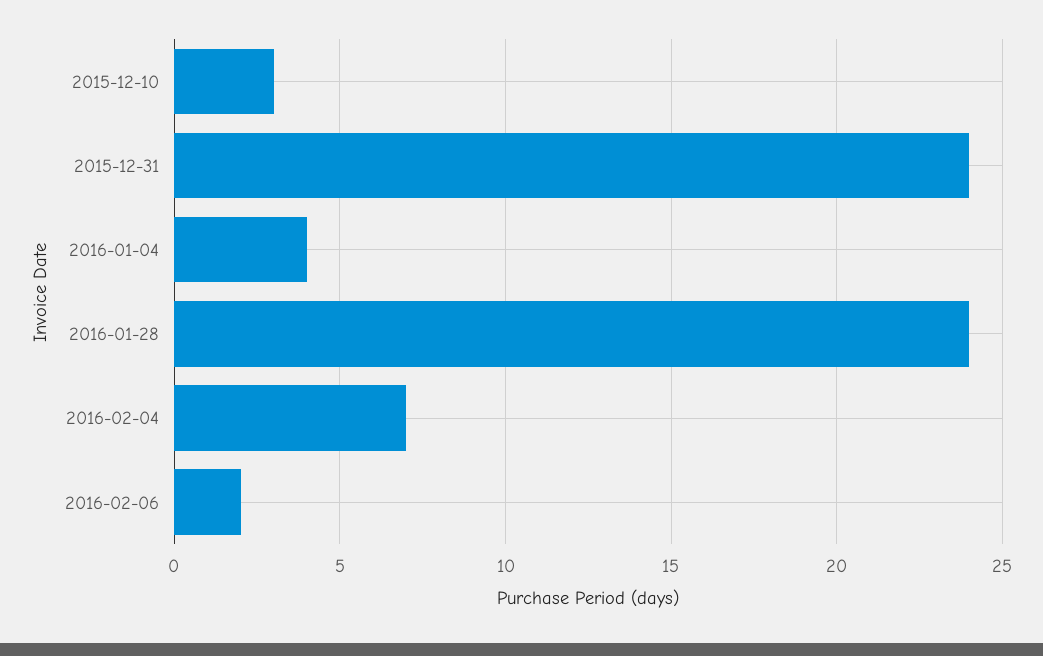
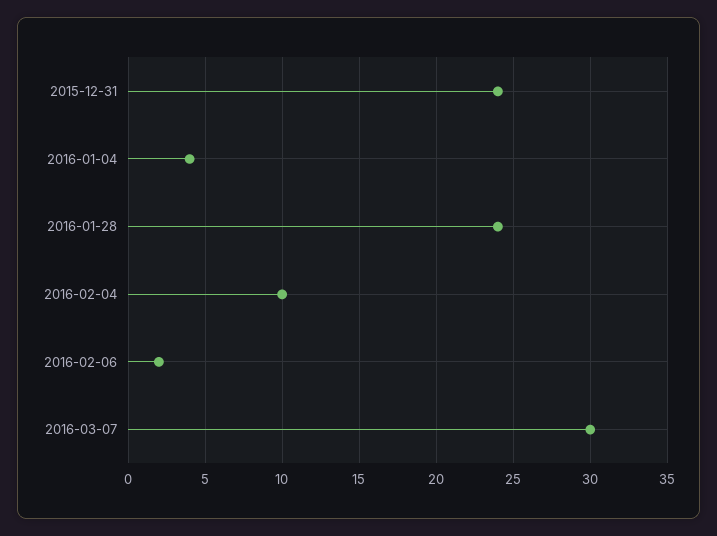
2015-12-10: 3 -> none
2016-02-04: 7 -> 10
2016-03-07: none -> 30

